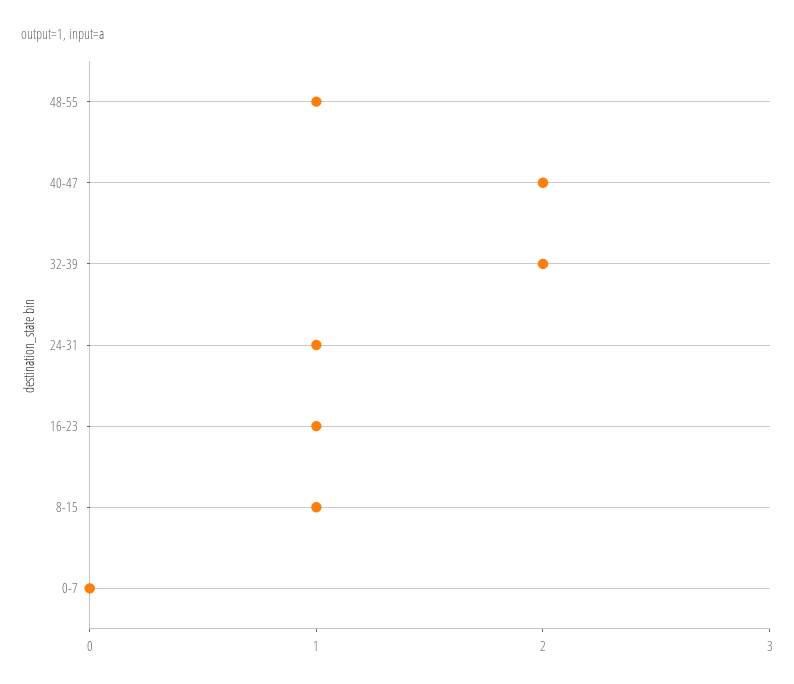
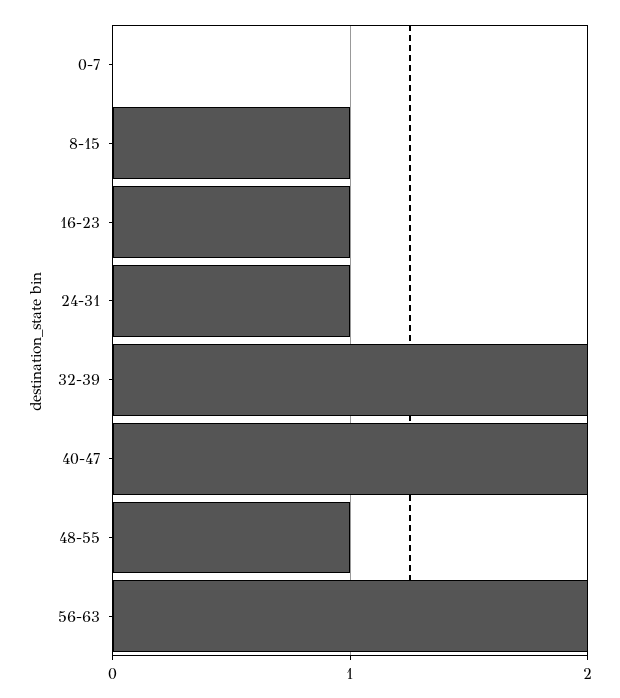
56-63: none -> 2

